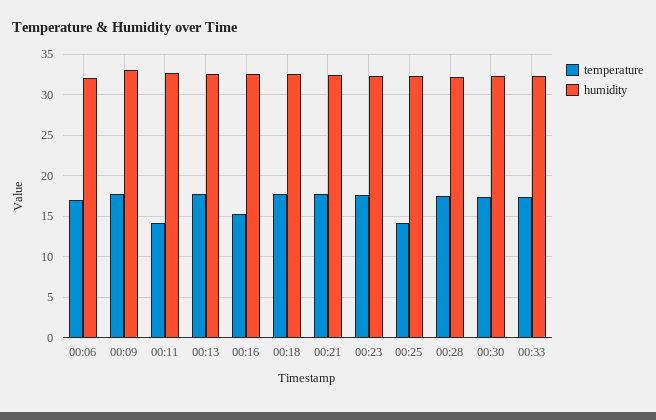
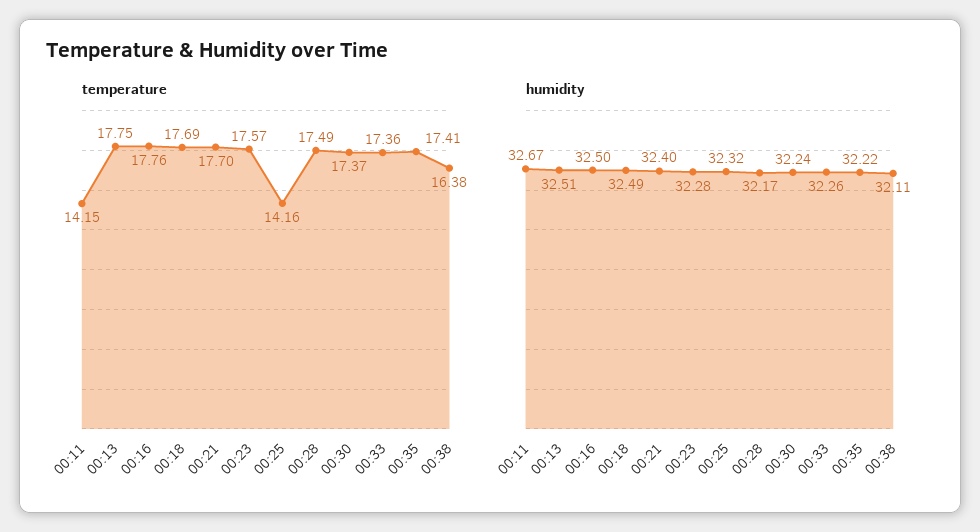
temperature, 00:06: 17 -> none
humidity, 00:06: 32 -> none
temperature, 00:09: 18 -> none
humidity, 00:09: 33 -> none
temperature, 00:16: 15 -> 17.76
temperature, 00:35: none -> 17.41
temperature, 00:38: none -> 16.38
humidity, 00:35: none -> 32.22
humidity, 00:38: none -> 32.11

